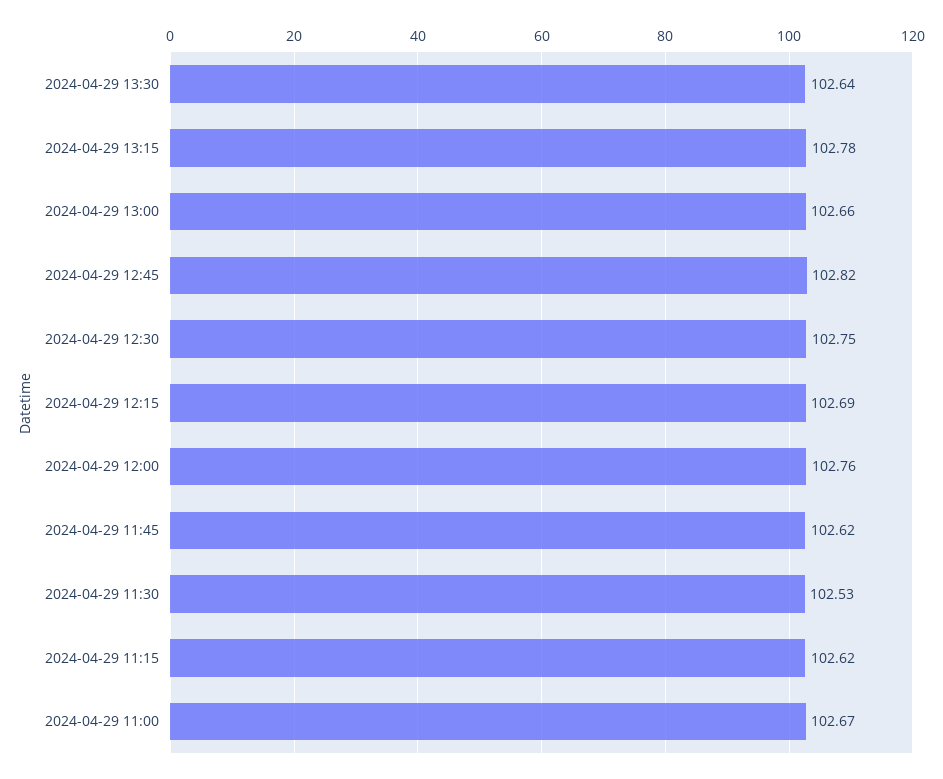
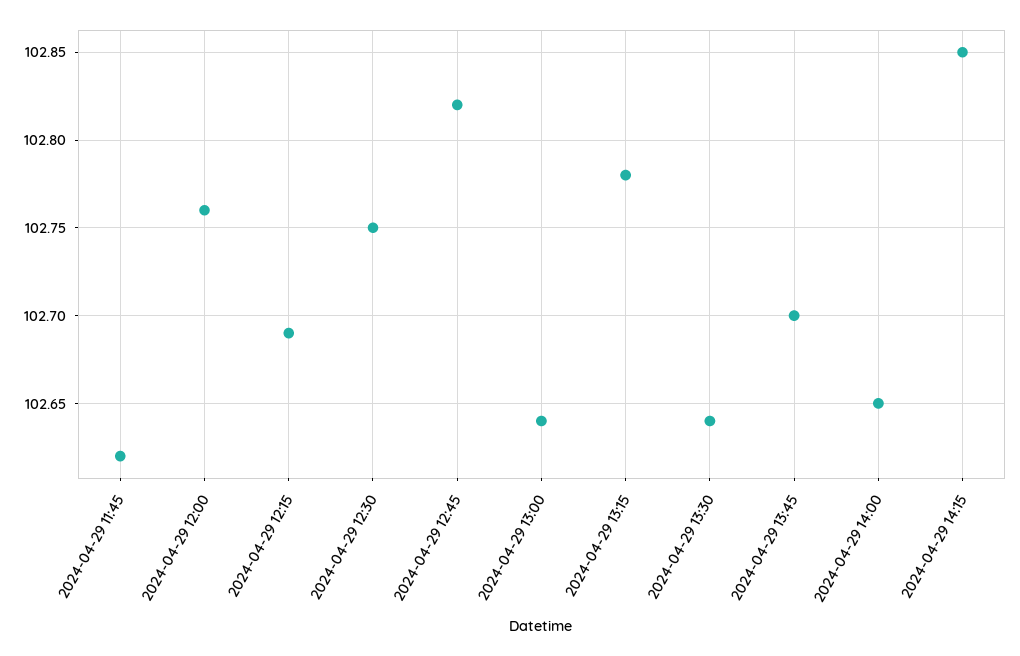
2024-04-29 13:00: 102.66 -> 102.64
2024-04-29 11:30: 102.53 -> none
2024-04-29 11:15: 102.62 -> none
2024-04-29 11:00: 102.67 -> none
2024-04-29 13:45: none -> 102.7
2024-04-29 14:00: none -> 102.65
2024-04-29 14:15: none -> 102.85

